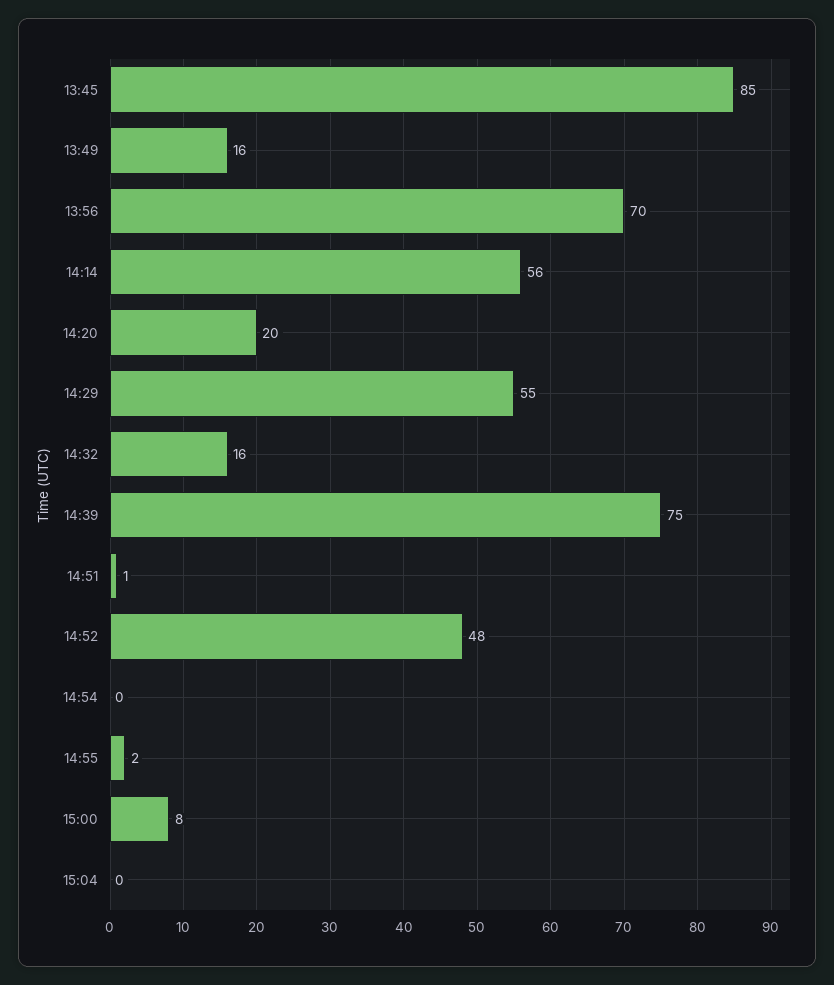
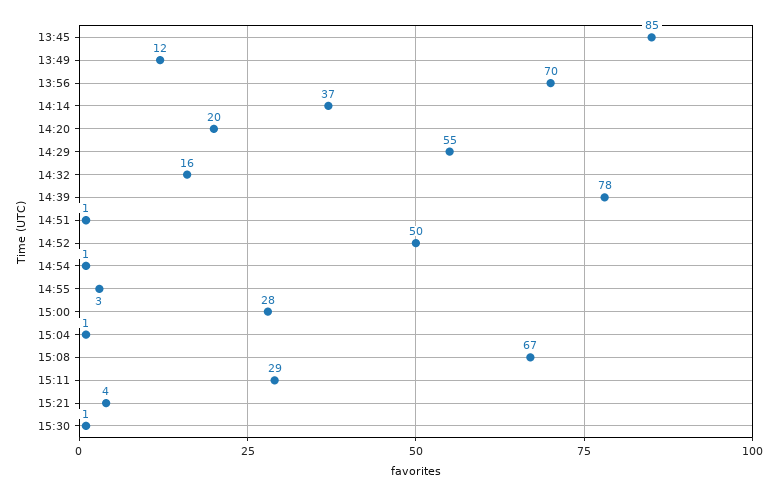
13:49: 16 -> 12
14:14: 56 -> 37
14:39: 75 -> 78
14:52: 48 -> 50
14:54: 0 -> 1
14:55: 2 -> 3
15:00: 8 -> 28
15:04: 0 -> 1
15:08: none -> 67
15:11: none -> 29
15:21: none -> 4
15:30: none -> 1

